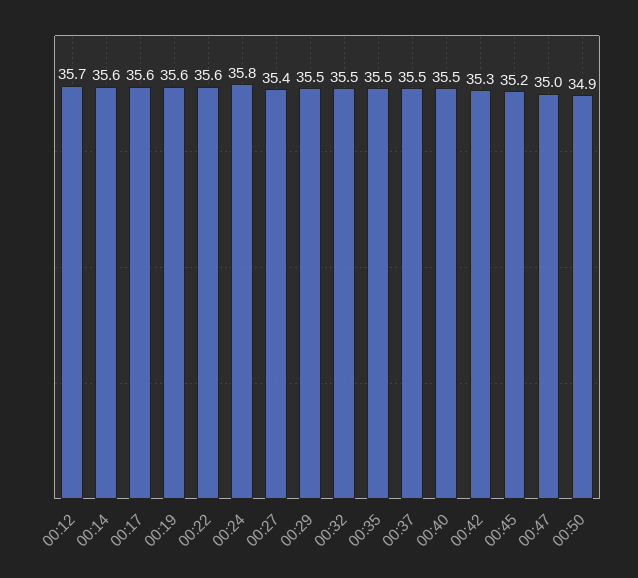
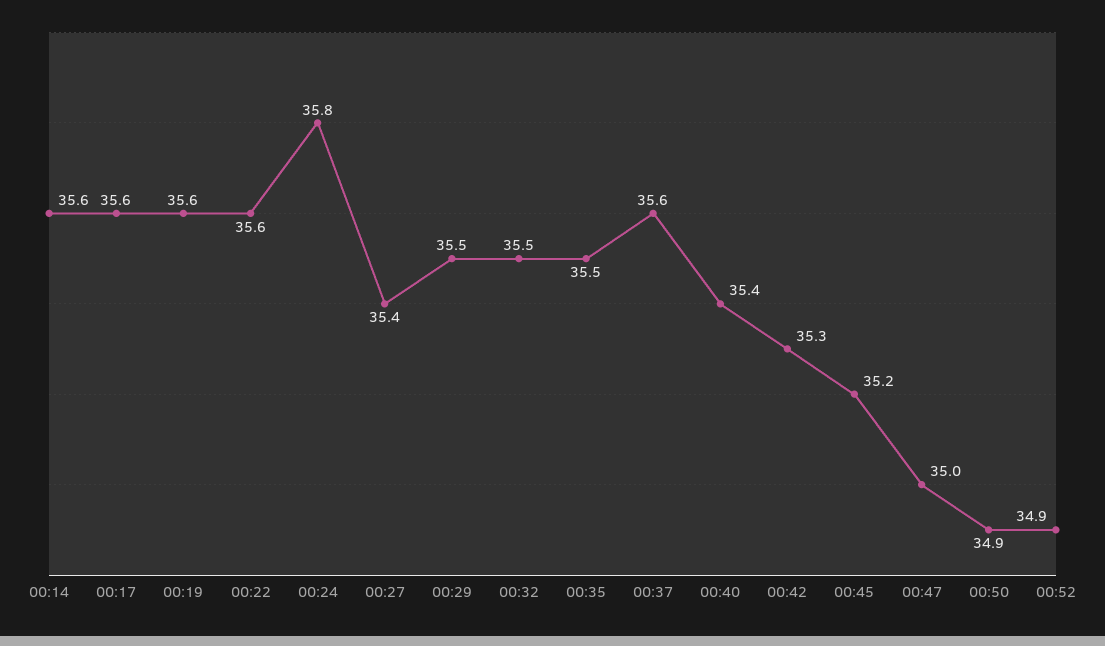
00:12: 35.7 -> none
00:37: 35.5 -> 35.6
00:40: 35.5 -> 35.4
00:52: none -> 34.9

